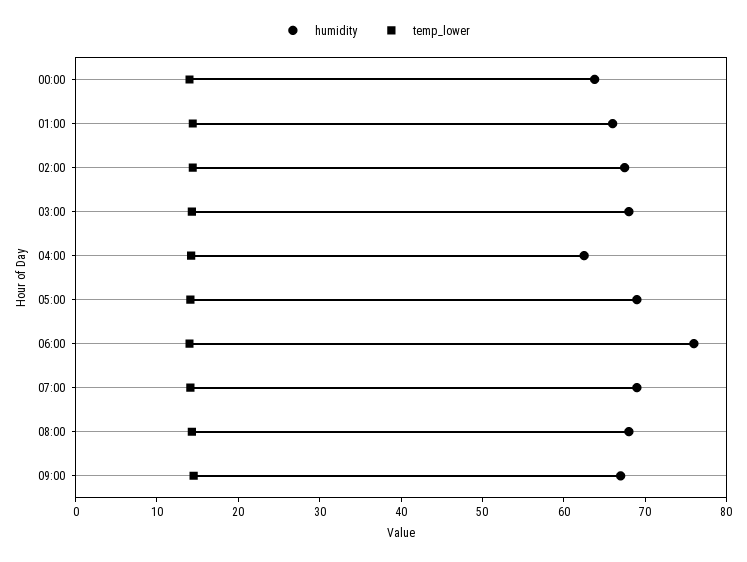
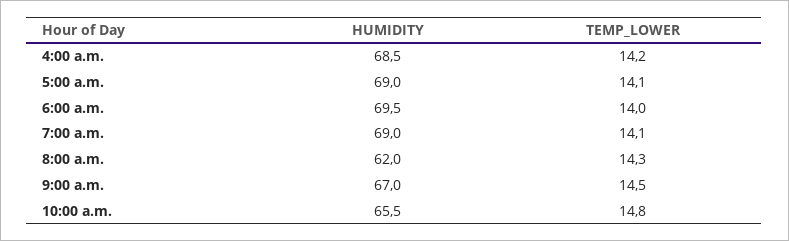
humidity, 00:00: 64 -> none
temp_lower, 00:00: 14 -> none
humidity, 01:00: 66 -> none
temp_lower, 01:00: 14 -> none
humidity, 02:00: 68 -> none
temp_lower, 02:00: 14 -> none
humidity, 03:00: 68 -> none
temp_lower, 03:00: 14 -> none
humidity, 04:00: 62 -> 68.5
humidity, 06:00: 76 -> 69.5
humidity, 08:00: 68 -> 62
humidity, 10:00 a.m.: none -> 65.5
temp_lower, 10:00 a.m.: none -> 14.8

